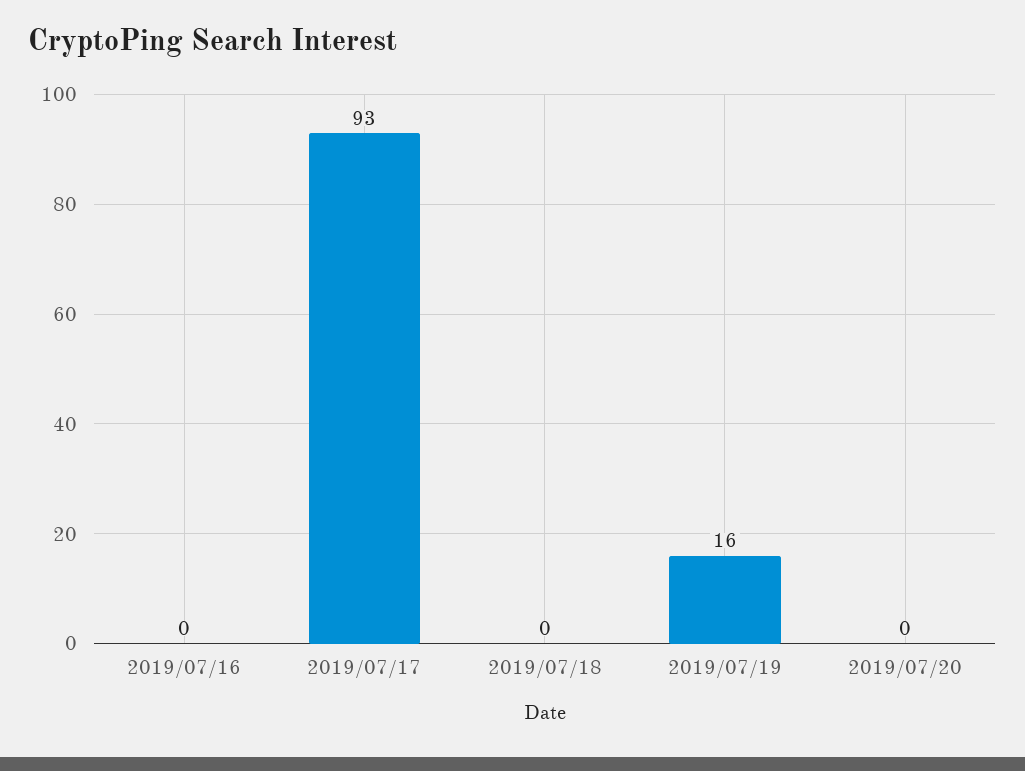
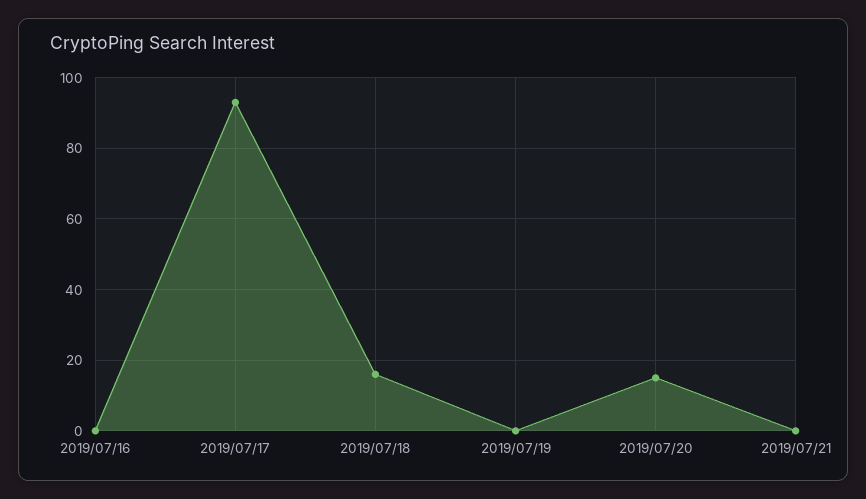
2019/07/18: 0 -> 15
2019/07/19: 16 -> 0
2019/07/20: 0 -> 15
2019/07/21: none -> 0

